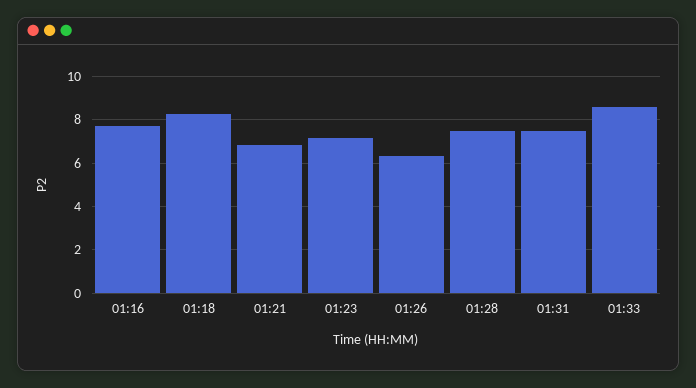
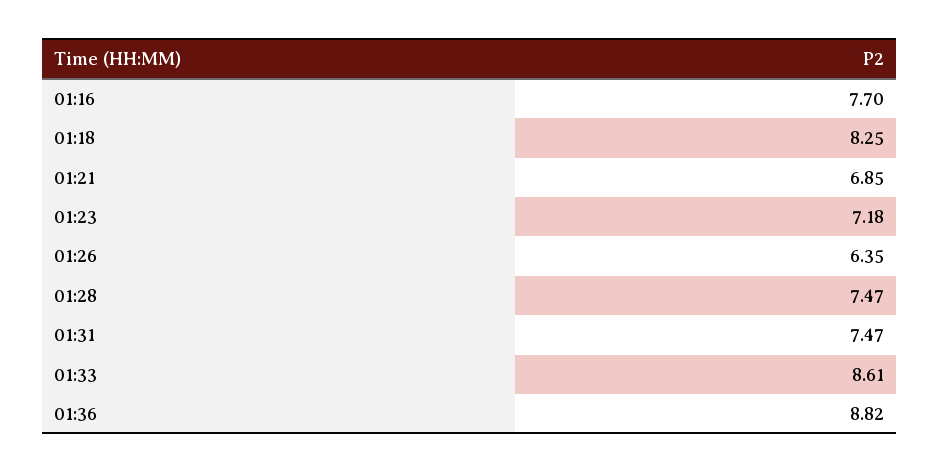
01:36: none -> 8.82

